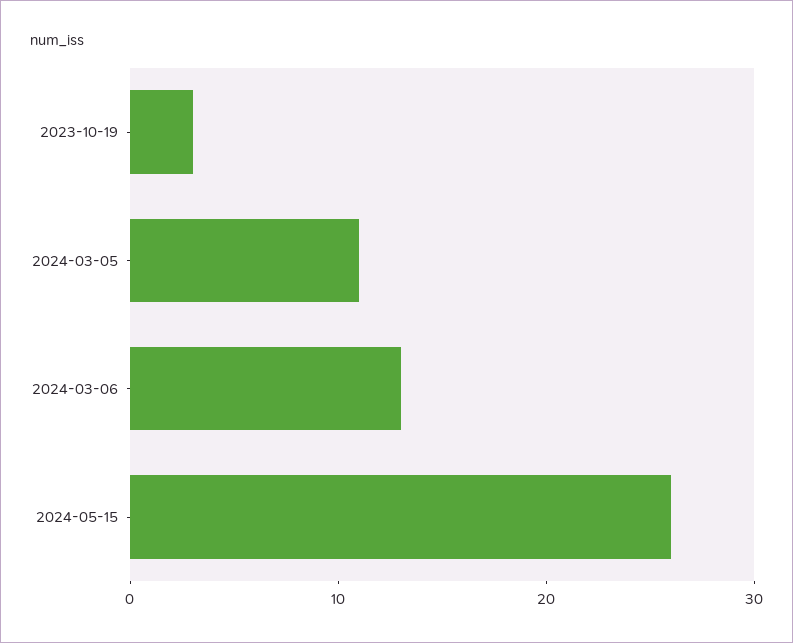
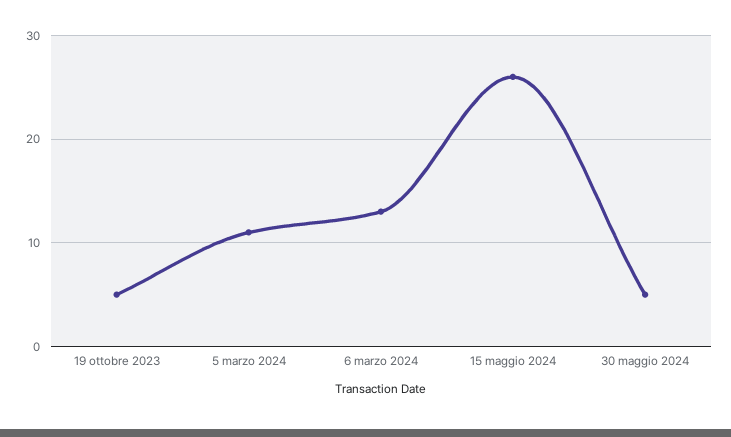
2023-10-19: 3 -> 5
30 maggio 2024: none -> 5

